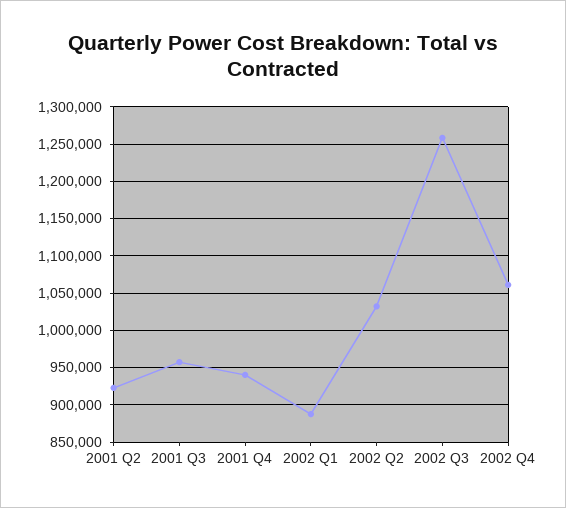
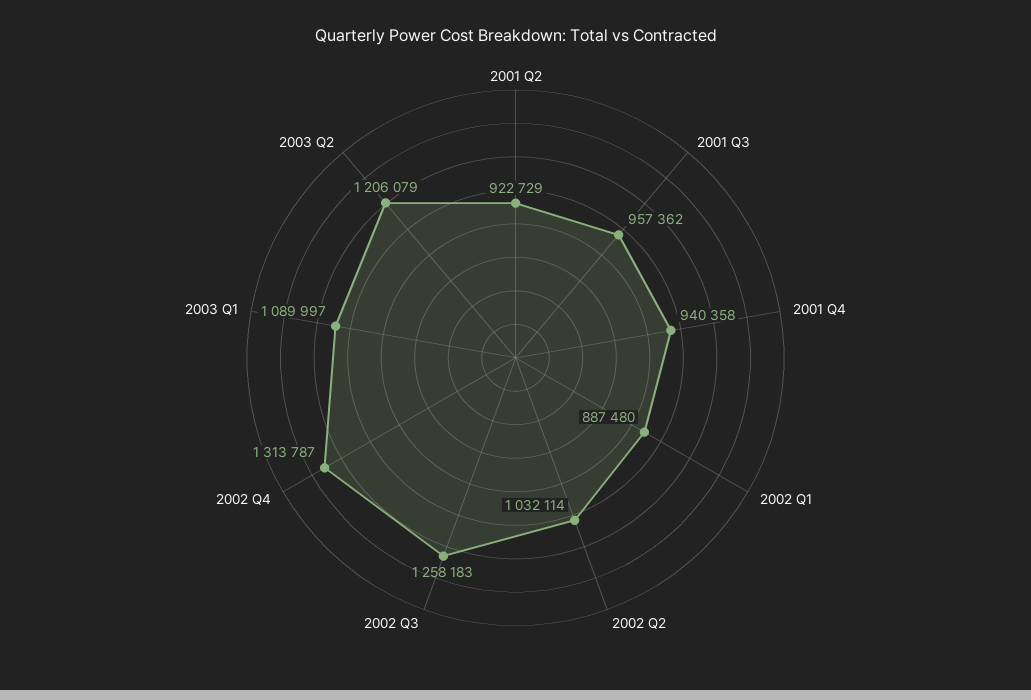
2002 Q4: 1060000 -> 1313787
2003 Q1: none -> 1089997
2003 Q2: none -> 1206079

